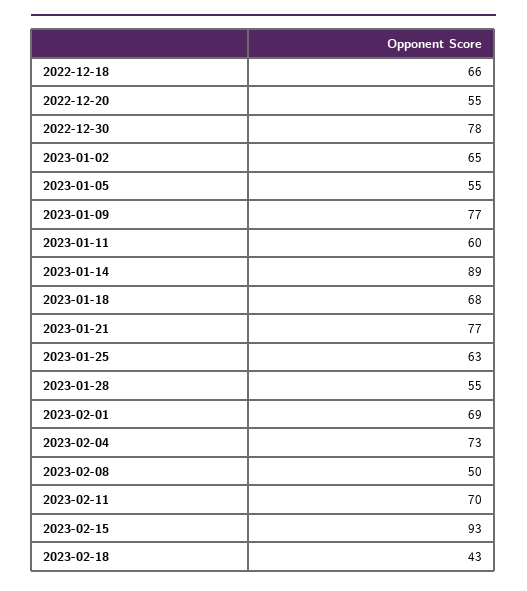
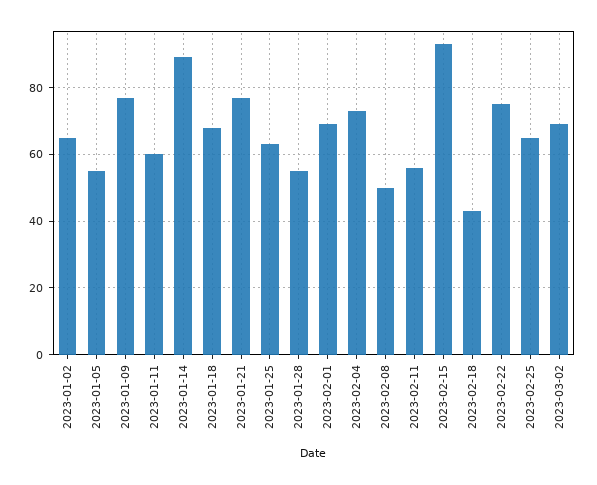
2022-12-18: 66 -> none
2022-12-20: 55 -> none
2022-12-30: 78 -> none
2023-02-11: 70 -> 55
2023-02-22: none -> 75
2023-02-25: none -> 65
2023-03-02: none -> 70

